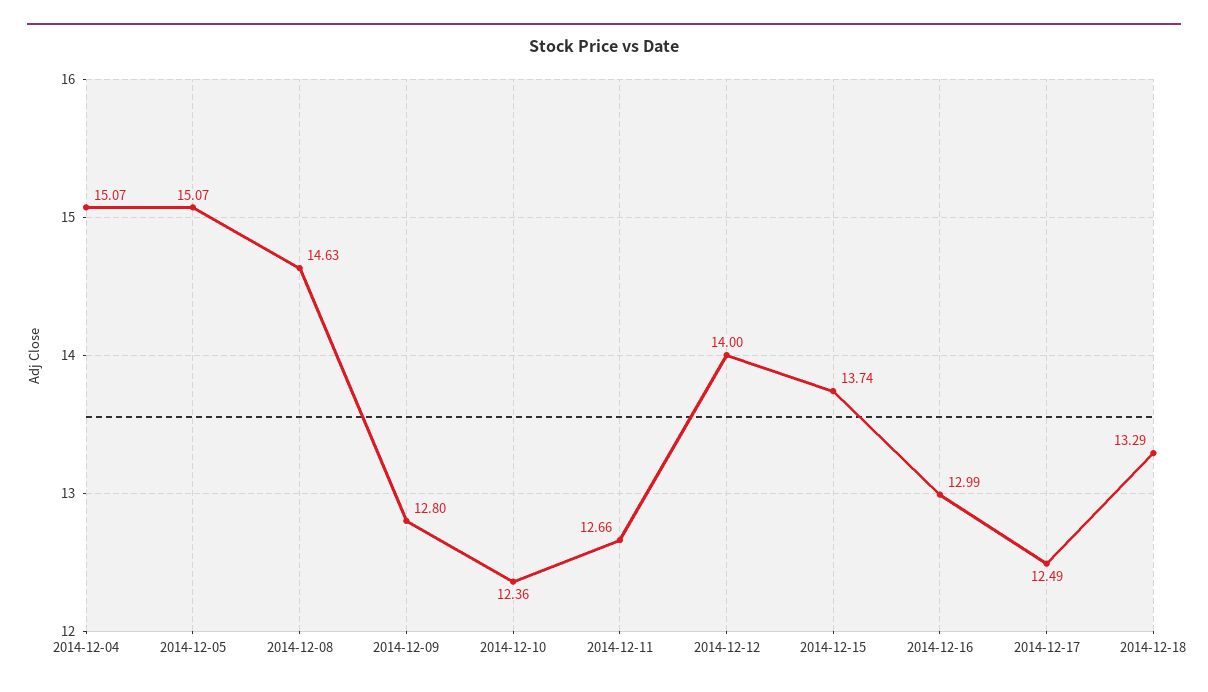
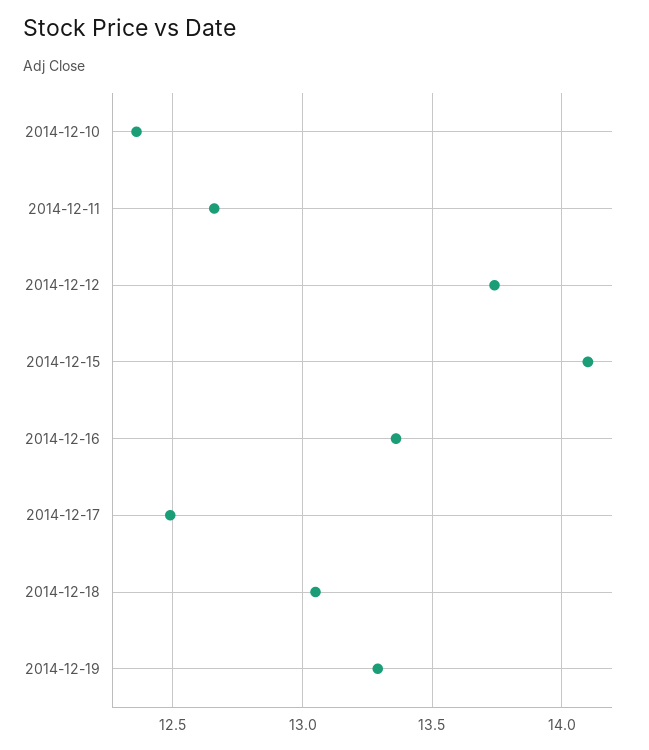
2014-12-04: 15.07 -> none
2014-12-05: 15.07 -> none
2014-12-08: 14.63 -> none
2014-12-09: 12.8 -> none
2014-12-12: 14 -> 13.75
2014-12-15: 13.74 -> 14.1
2014-12-16: 12.99 -> 13.35
2014-12-18: 13.29 -> 13.05
2014-12-19: none -> 13.3

